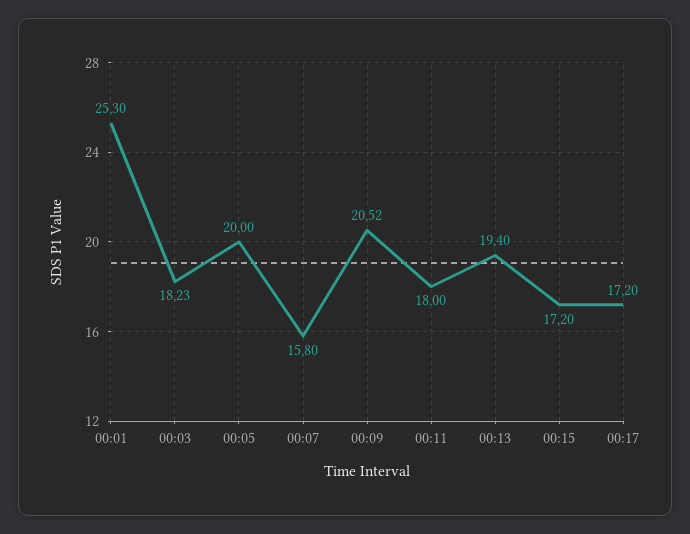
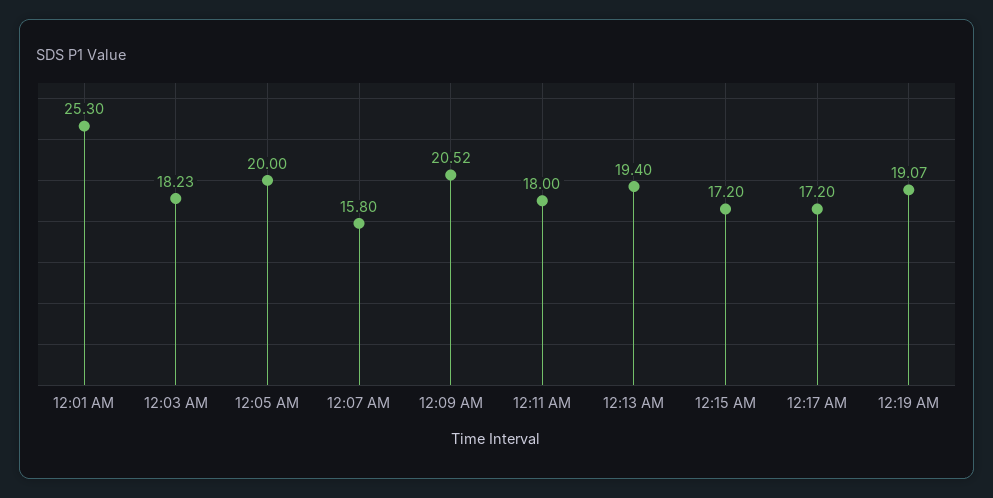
12:19 AM: none -> 19.07

